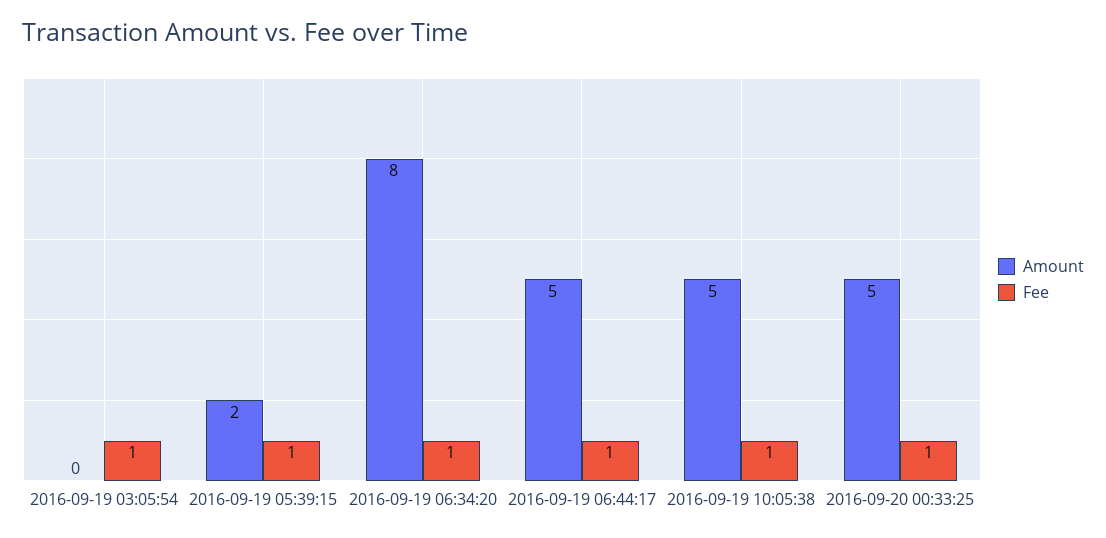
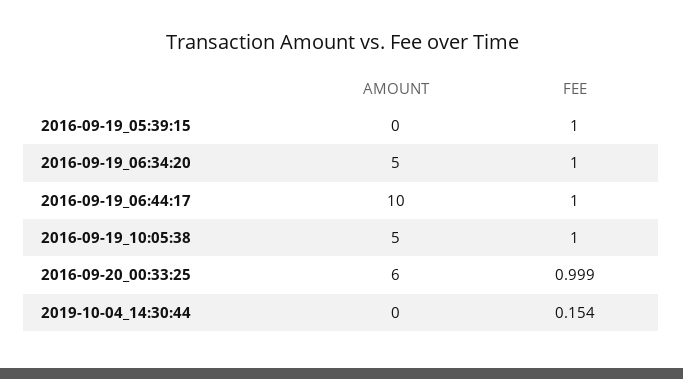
Amount, 2016-09-19 03:05:54: 0 -> none
Fee, 2016-09-19 03:05:54: 1 -> none
Amount, 2016-09-19 05:39:15: 2 -> 0
Amount, 2016-09-19 06:34:20: 8 -> 5
Amount, 2016-09-19 06:44:17: 5 -> 10
Amount, 2016-09-20 00:33:25: 5 -> 6
Fee, 2016-09-20 00:33:25: 1 -> 0.999
Amount, 2019-10-04_14:30:44: none -> 0
Fee, 2019-10-04_14:30:44: none -> 0.154

